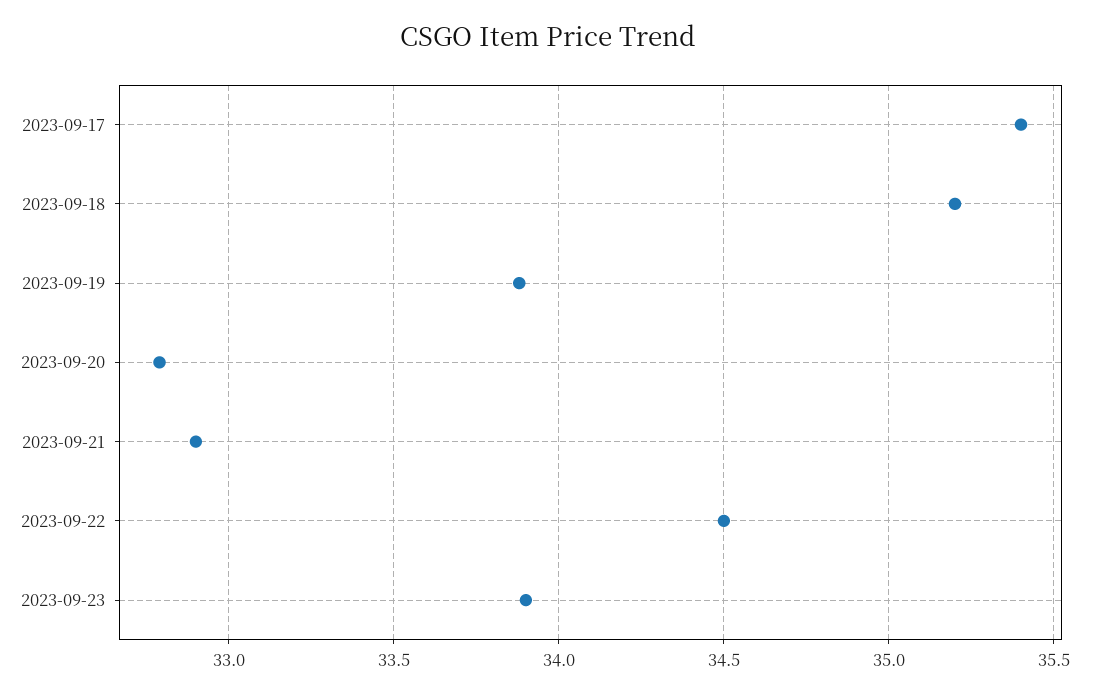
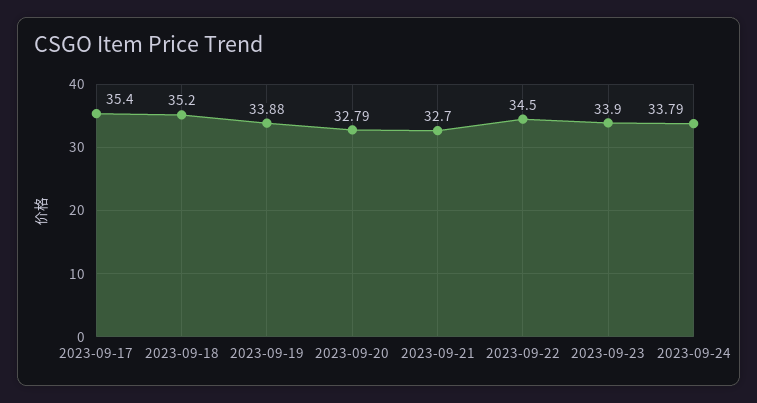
2023-09-21: 32.9 -> 32.7
2023-09-24: none -> 33.79

